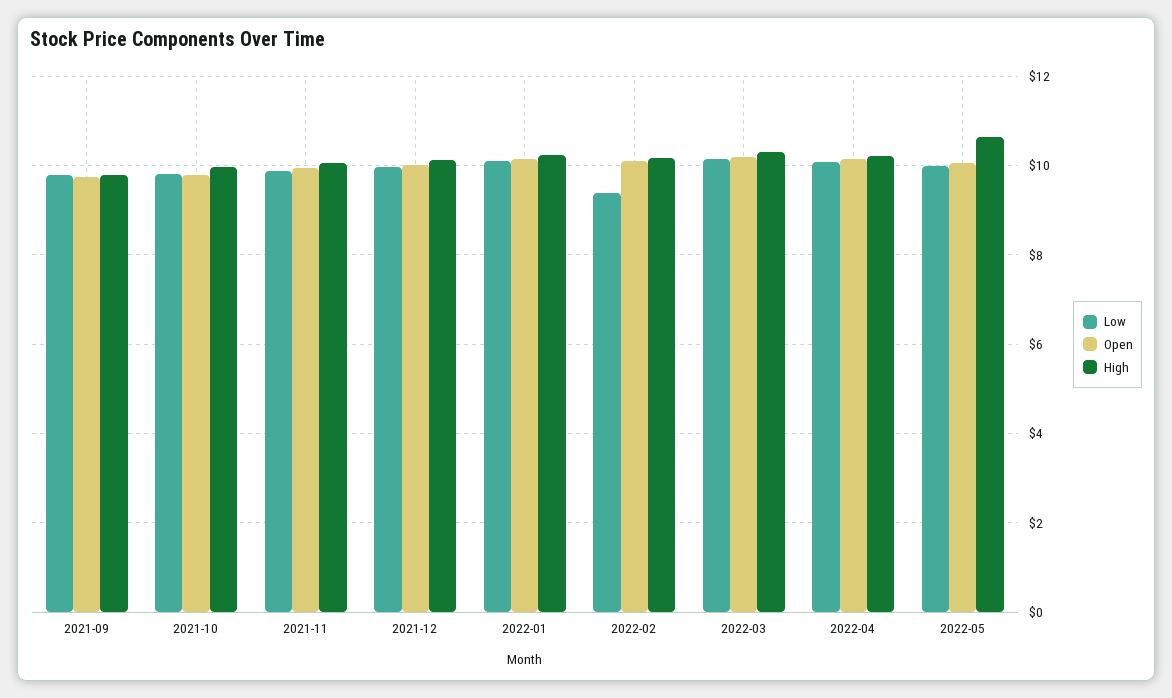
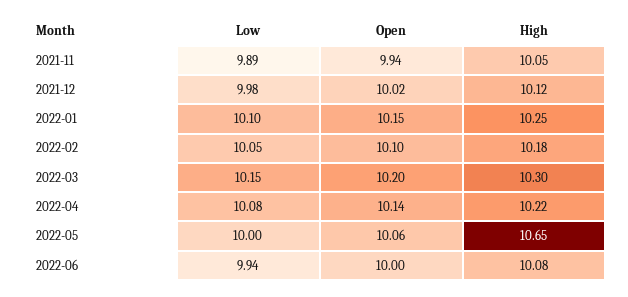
Low, 2021-09: 9.8 -> none
Open, 2021-09: 9.8 -> none
High, 2021-09: 9.8 -> none
Low, 2021-10: 9.8 -> none
Open, 2021-10: 9.8 -> none
High, 2021-10: 10 -> none
Low, 2022-02: 9.4 -> 10.05
Low, 2022-06: none -> 9.94
Open, 2022-06: none -> 10
High, 2022-06: none -> 10.08

